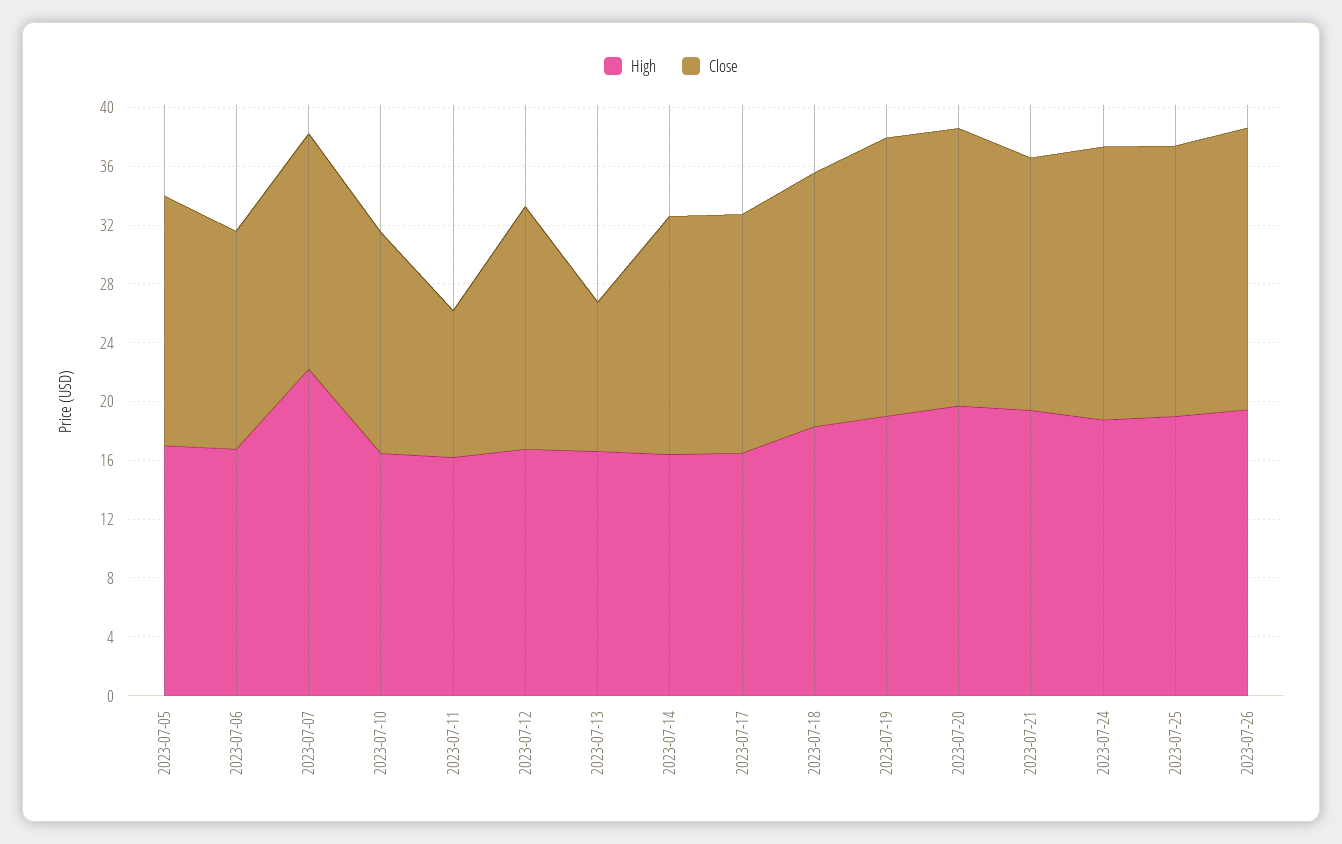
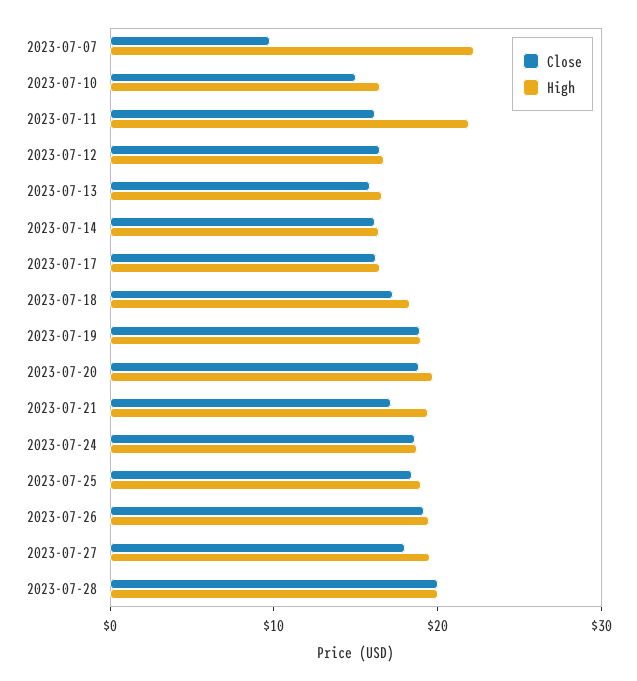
High, 2023-07-05: 17 -> none
Close, 2023-07-05: 17 -> none
High, 2023-07-06: 17 -> none
Close, 2023-07-06: 15 -> none
Close, 2023-07-07: 16 -> 10
High, 2023-07-11: 16 -> 22
Close, 2023-07-11: 10 -> 16
Close, 2023-07-13: 10 -> 16
Close, 2023-07-27: none -> 18
High, 2023-07-27: none -> 20
Close, 2023-07-28: none -> 20
High, 2023-07-28: none -> 20

